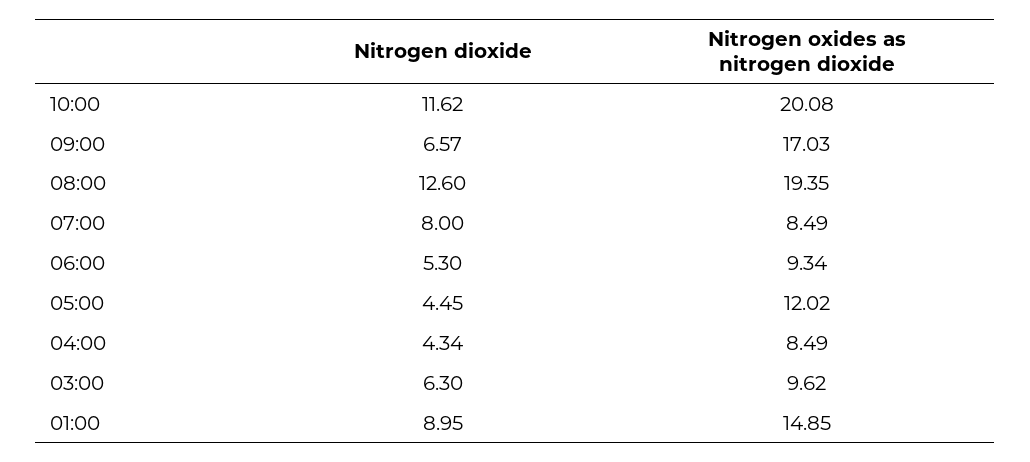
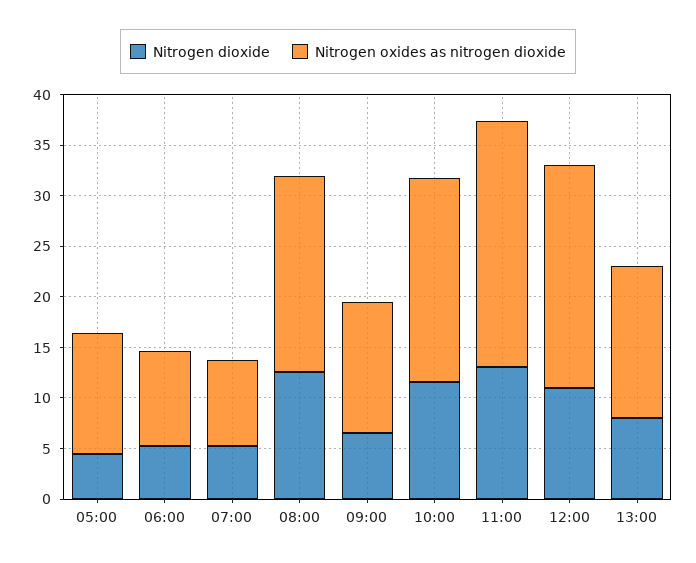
Nitrogen oxides as nitrogen dioxide, 09:00: 17.03 -> 13
Nitrogen dioxide, 07:00: 8 -> 5
Nitrogen dioxide, 04:00: 4.34 -> none
Nitrogen oxides as nitrogen dioxide, 04:00: 8.49 -> none
Nitrogen dioxide, 03:00: 6.3 -> none
Nitrogen oxides as nitrogen dioxide, 03:00: 9.62 -> none
Nitrogen dioxide, 01:00: 8.95 -> none
Nitrogen oxides as nitrogen dioxide, 01:00: 14.85 -> none
Nitrogen dioxide, 11:00: none -> 13
Nitrogen oxides as nitrogen dioxide, 11:00: none -> 24
Nitrogen dioxide, 12:00: none -> 11
Nitrogen oxides as nitrogen dioxide, 12:00: none -> 22
Nitrogen dioxide, 13:00: none -> 8
Nitrogen oxides as nitrogen dioxide, 13:00: none -> 15

